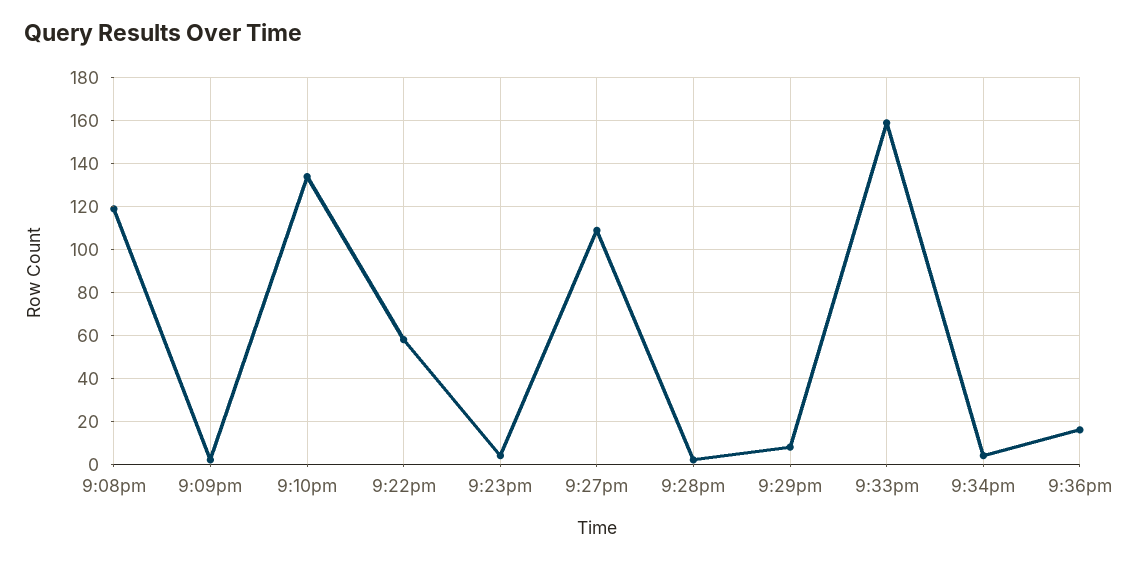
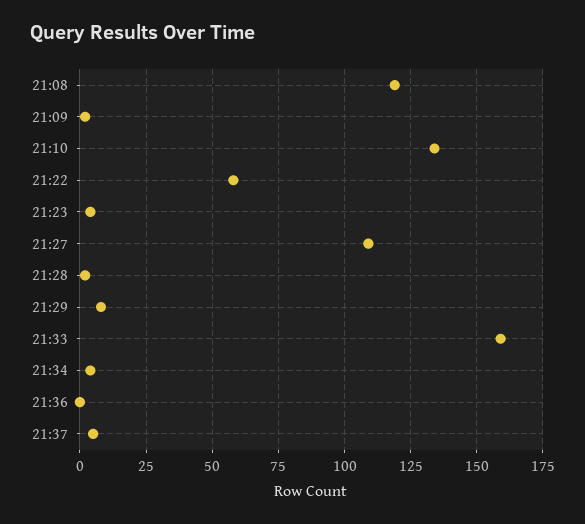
9:36pm: 15 -> 0
21:37: none -> 5

